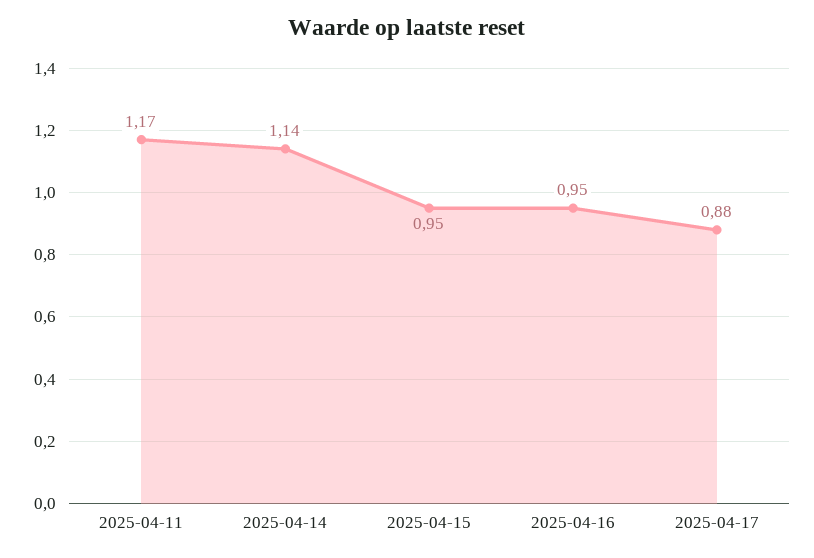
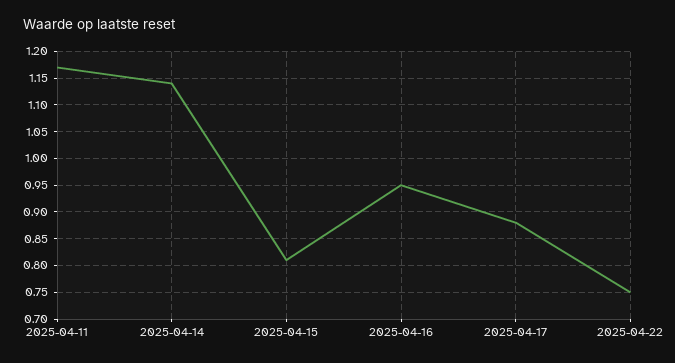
2025-04-15: 0.95 -> 0.8
2025-04-22: none -> 0.75

